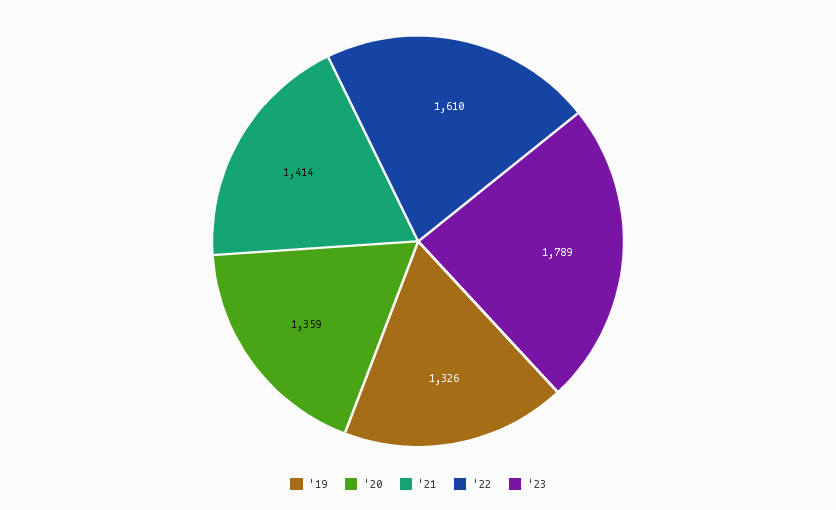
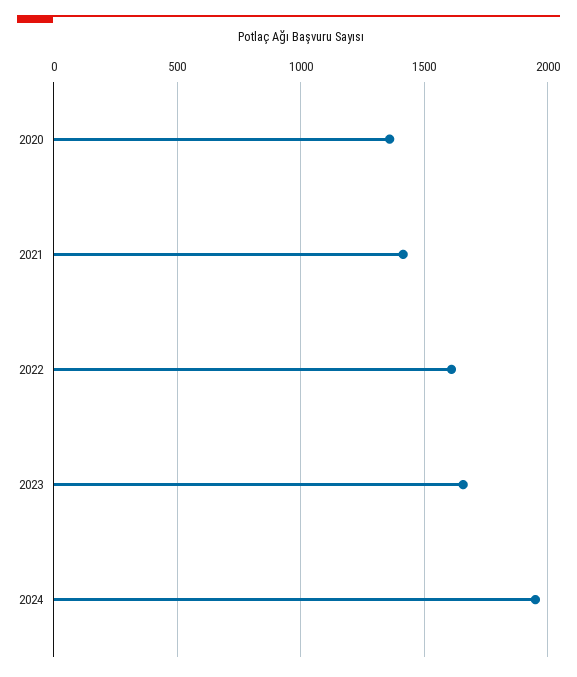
'19: 1326 -> none
'23: 1789 -> 1650
2024: none -> 1950

